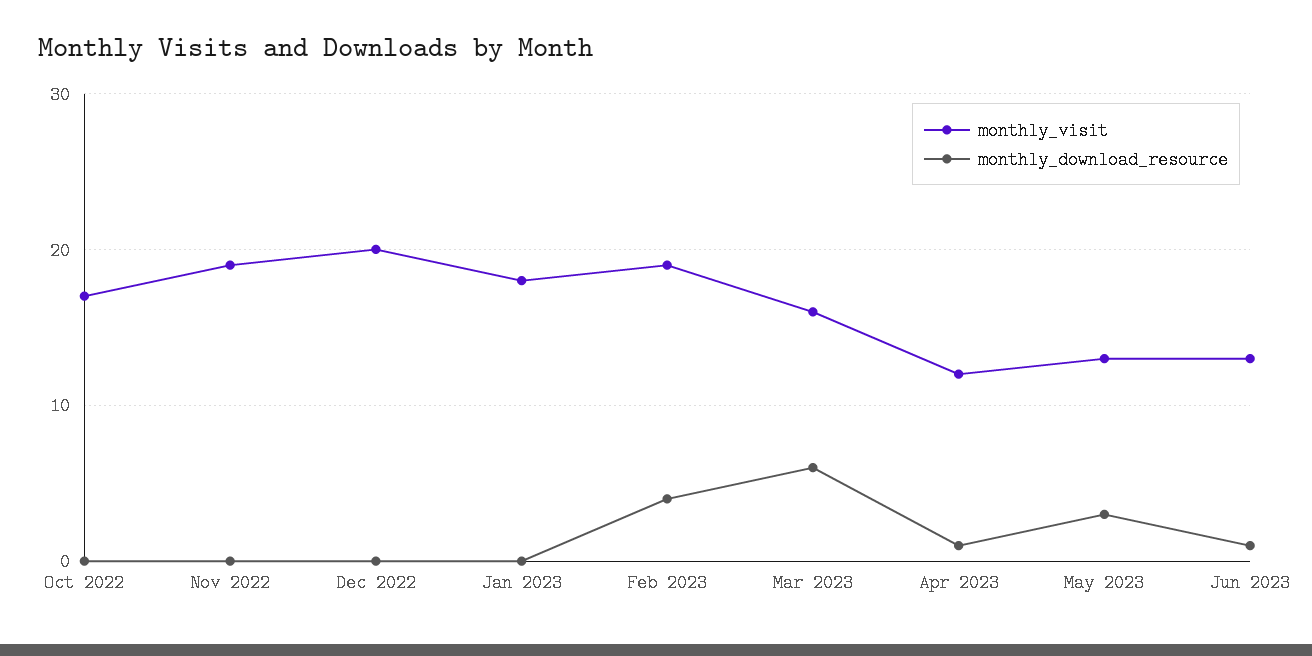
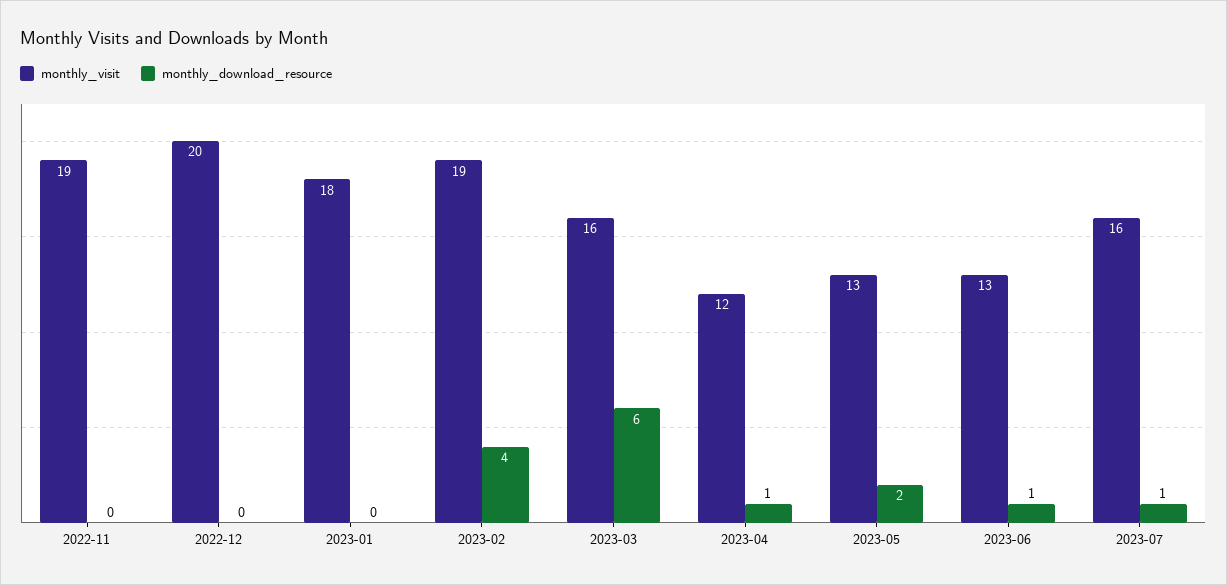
monthly_visit, Oct 2022: 17 -> none
monthly_download_resource, Oct 2022: 0 -> none
monthly_download_resource, May 2023: 3 -> 2
monthly_visit, 2023-07: none -> 16
monthly_download_resource, 2023-07: none -> 1

